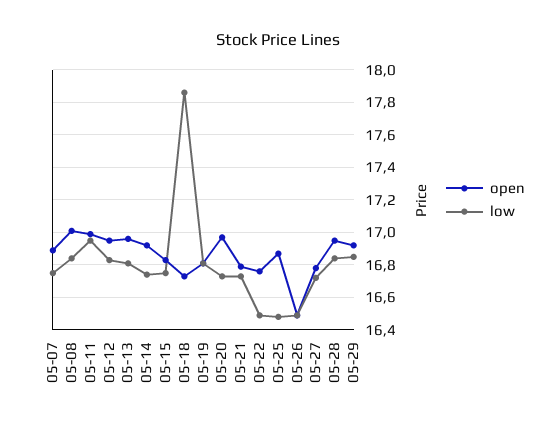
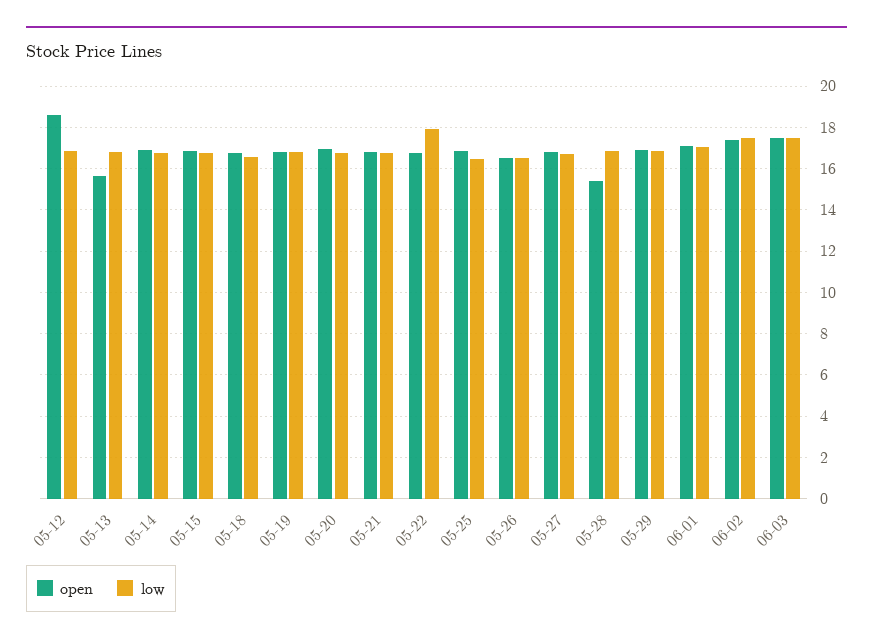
open, 05-07: 16.9 -> none
low, 05-07: 16.75 -> none
open, 05-08: 17 -> none
low, 05-08: 16.85 -> none
open, 05-11: 17 -> none
low, 05-11: 16.95 -> none
open, 05-12: 16.95 -> 18.5
open, 05-13: 16.95 -> 15.5
low, 05-18: 17.85 -> 16.5
low, 05-22: 16.5 -> 18
open, 05-28: 16.95 -> 15.5
open, 06-01: none -> 17
low, 06-01: none -> 17
open, 06-02: none -> 17.5
low, 06-02: none -> 17.5
open, 06-03: none -> 17.5
low, 06-03: none -> 17.5

